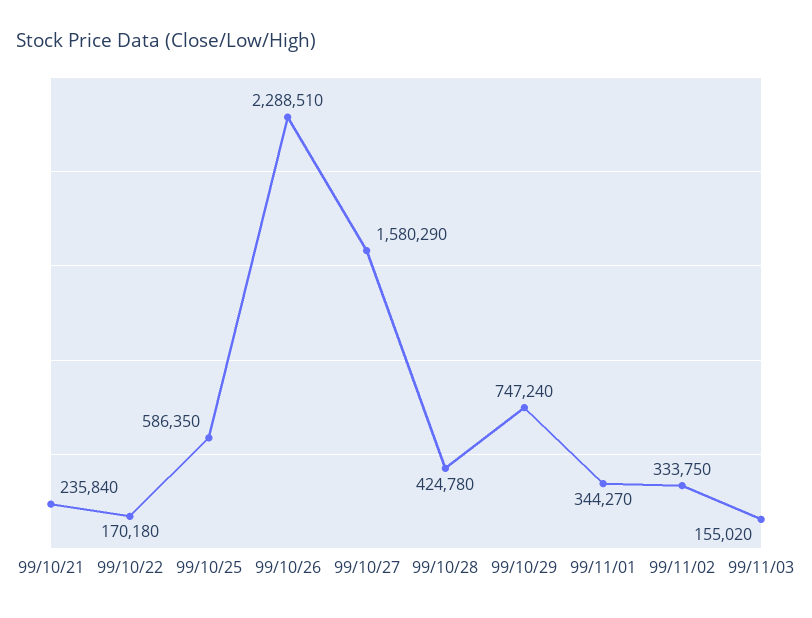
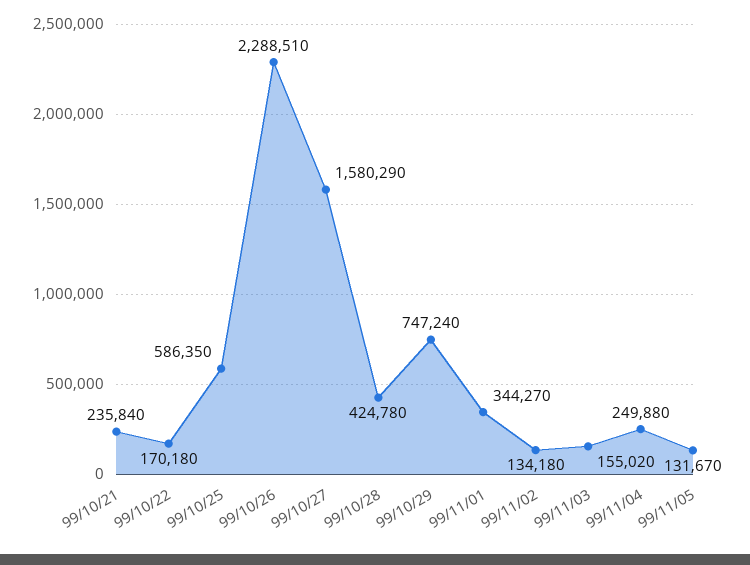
99/11/02: 333750 -> 134180
99/11/04: none -> 249880
99/11/05: none -> 131670

